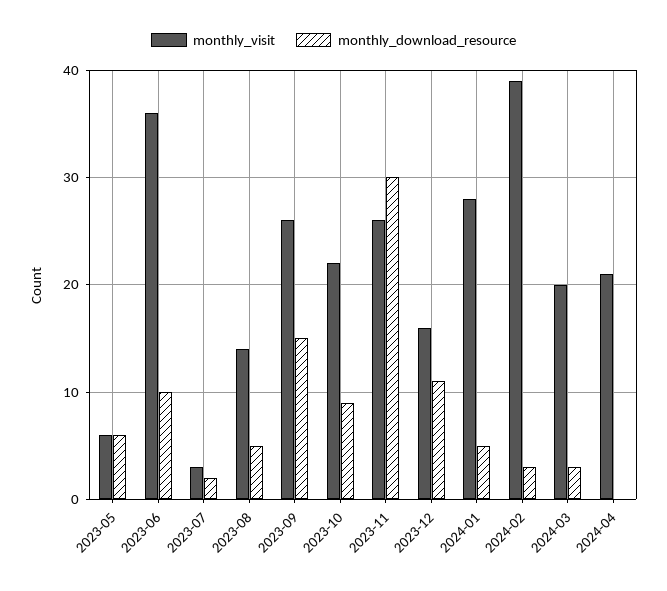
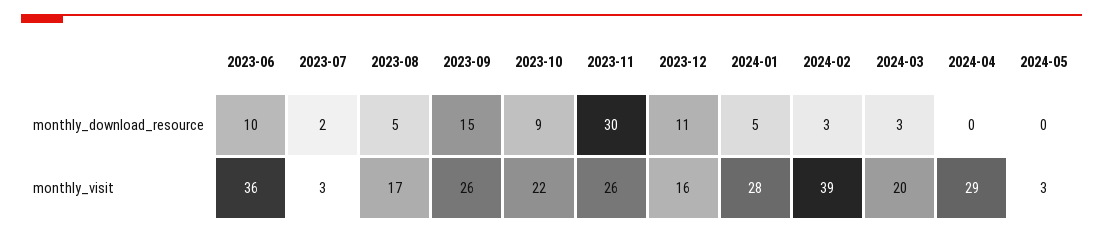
monthly_visit, 2023-05: 6 -> none
monthly_download_resource, 2023-05: 6 -> none
monthly_visit, 2023-08: 14 -> 17
monthly_visit, 2024-04: 21 -> 29
monthly_download_resource, 2024-05: none -> 0
monthly_visit, 2024-05: none -> 3

